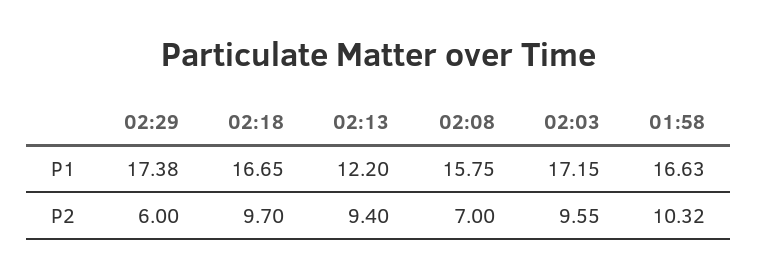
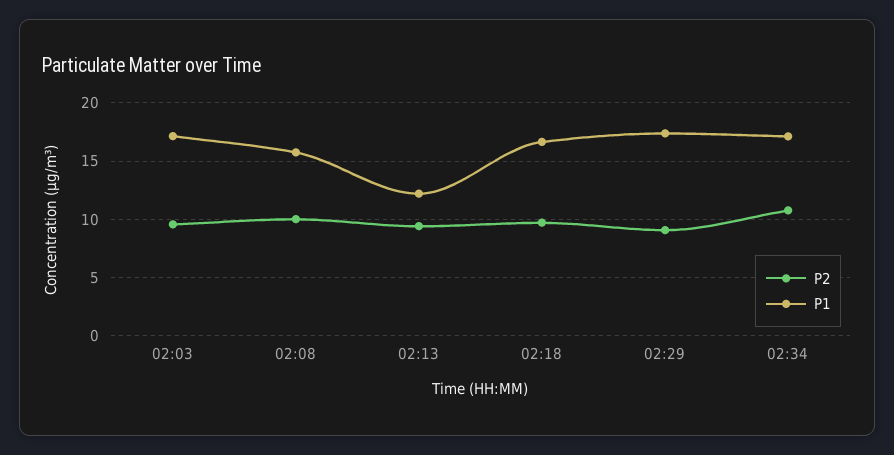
P1, 01:58: 16.63 -> none
P2, 02:29: 6 -> 9
P2, 02:08: 7 -> 10
P2, 01:58: 10.32 -> none
P2, 02:34: none -> 11
P1, 02:34: none -> 17

